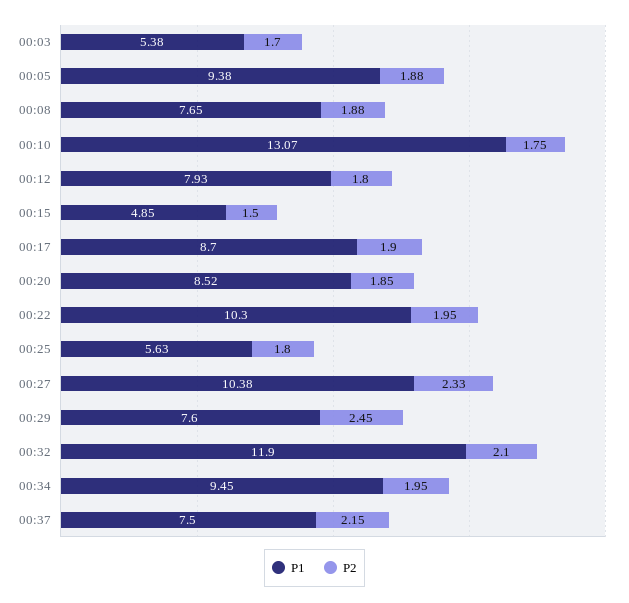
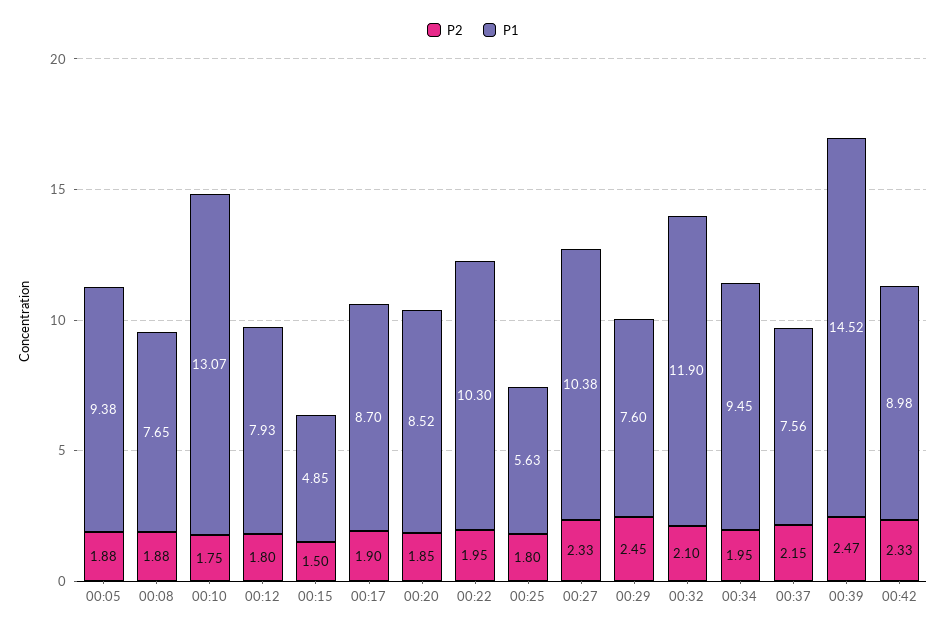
P1, 00:03: 5.38 -> none
P2, 00:03: 1.7 -> none
P1, 00:37: 7.5 -> 7.56
P2, 00:39: none -> 2.47
P1, 00:39: none -> 14.52
P2, 00:42: none -> 2.33
P1, 00:42: none -> 8.98

